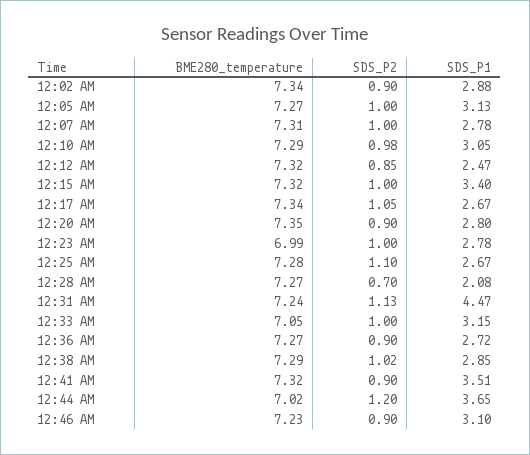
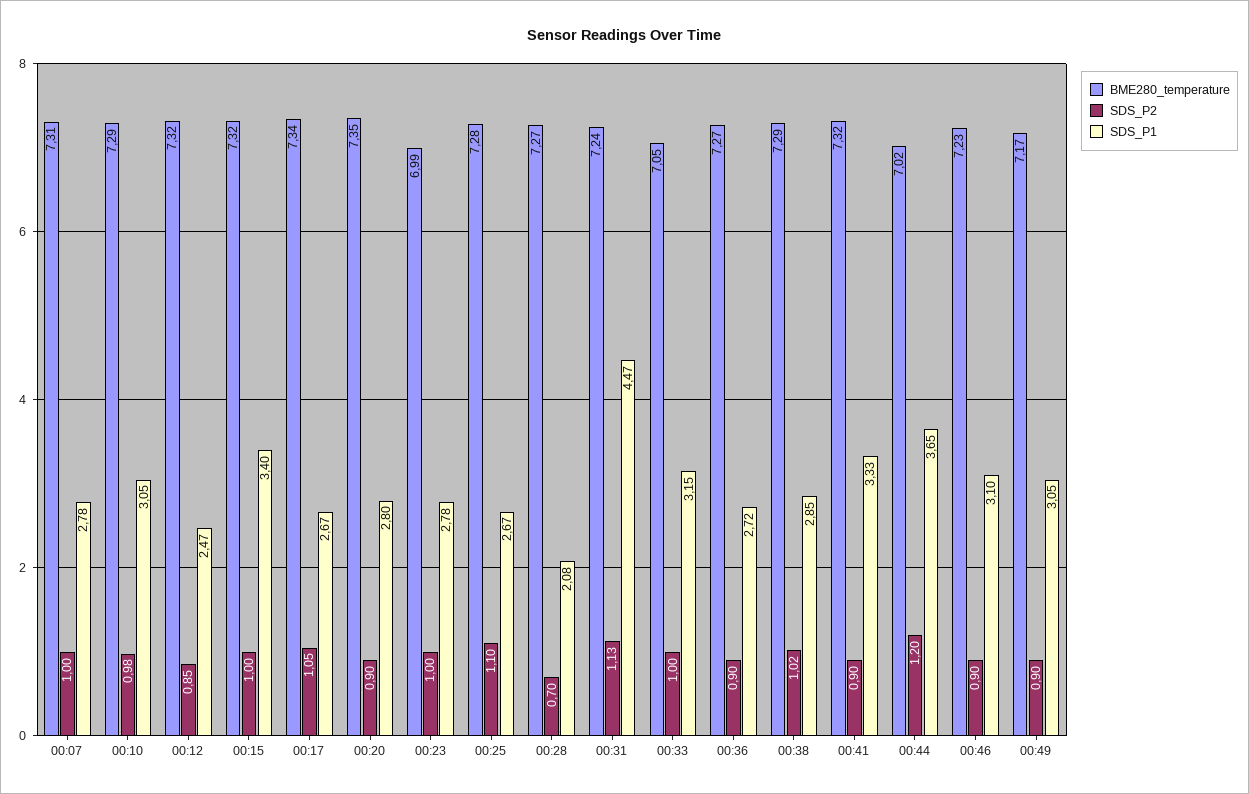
BME280_temperature, 12:02 AM: 7.34 -> none
SDS_P2, 12:02 AM: 0.9 -> none
SDS_P1, 12:02 AM: 2.88 -> none
BME280_temperature, 12:05 AM: 7.27 -> none
SDS_P2, 12:05 AM: 1 -> none
SDS_P1, 12:05 AM: 3.13 -> none
SDS_P1, 12:41 AM: 3.51 -> 3.33
BME280_temperature, 00:49: none -> 7.17
SDS_P2, 00:49: none -> 0.9
SDS_P1, 00:49: none -> 3.05

